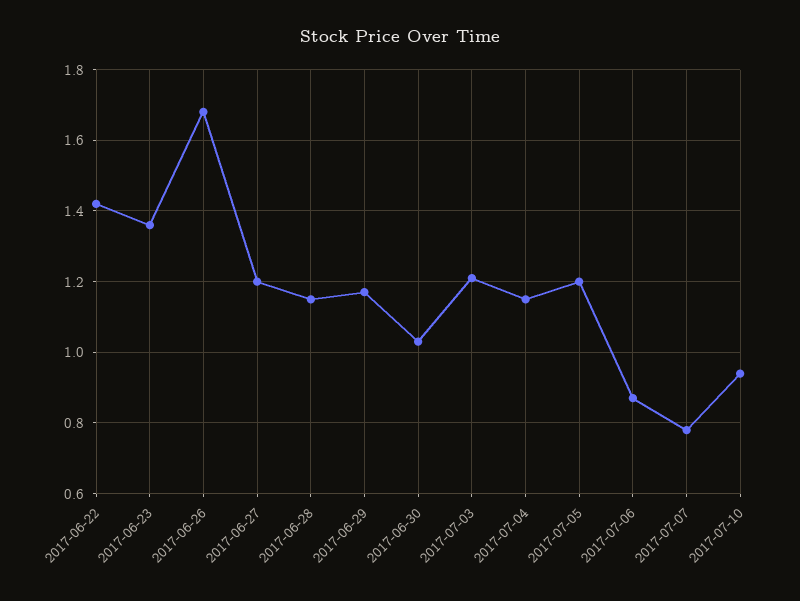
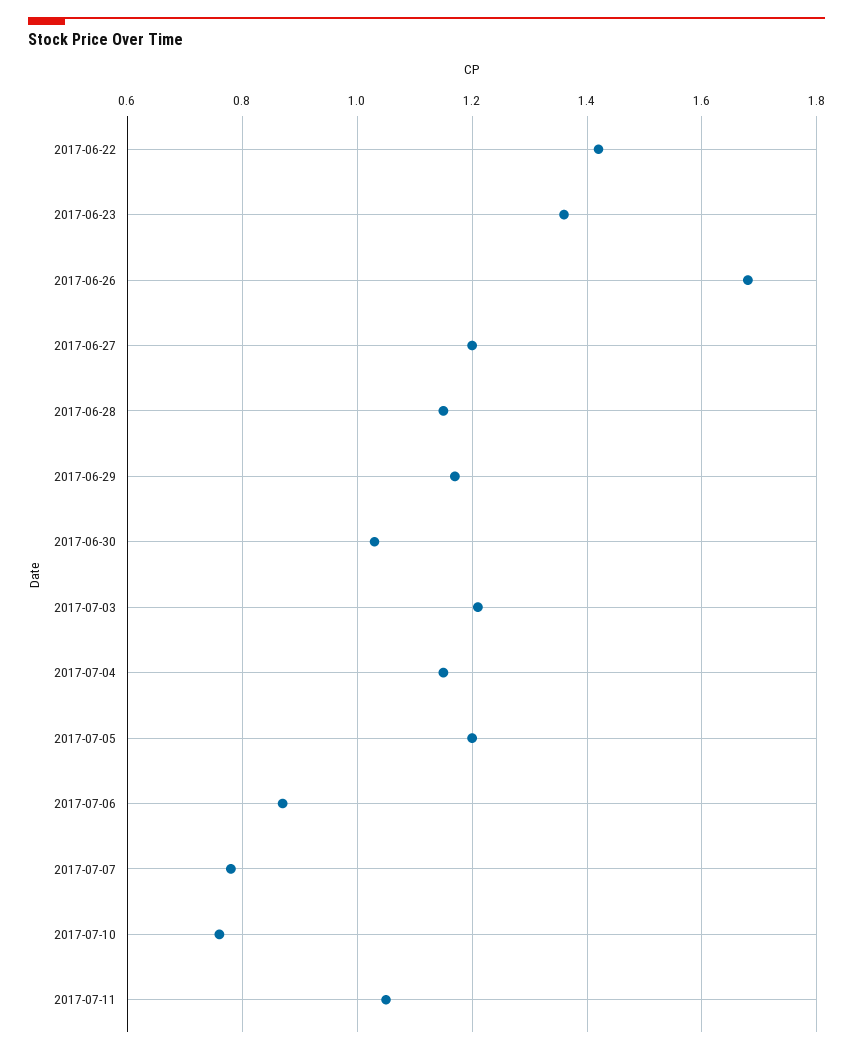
2017-07-10: 0.95 -> 0.75
2017-07-11: none -> 1.05

